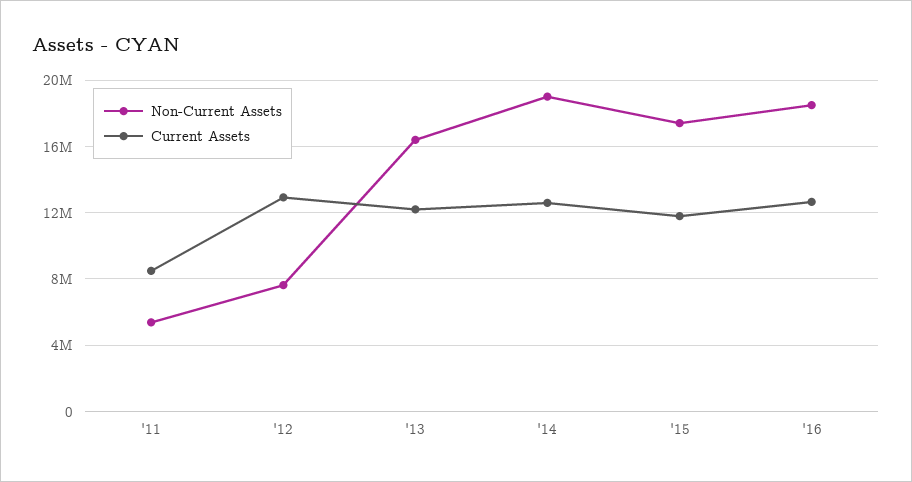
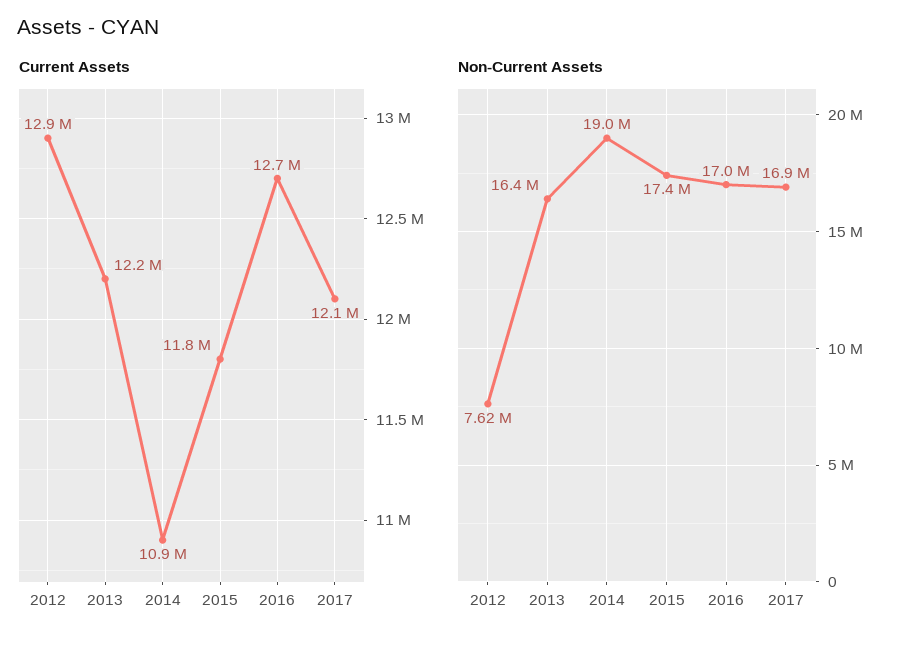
Non-Current Assets, '11: 5500000 -> none
Current Assets, '11: 8500000 -> none
Current Assets, '14: 12500000 -> 10900000
Non-Current Assets, '16: 18500000 -> 17000000
Current Assets, 2017: none -> 12100000
Non-Current Assets, 2017: none -> 16900000

